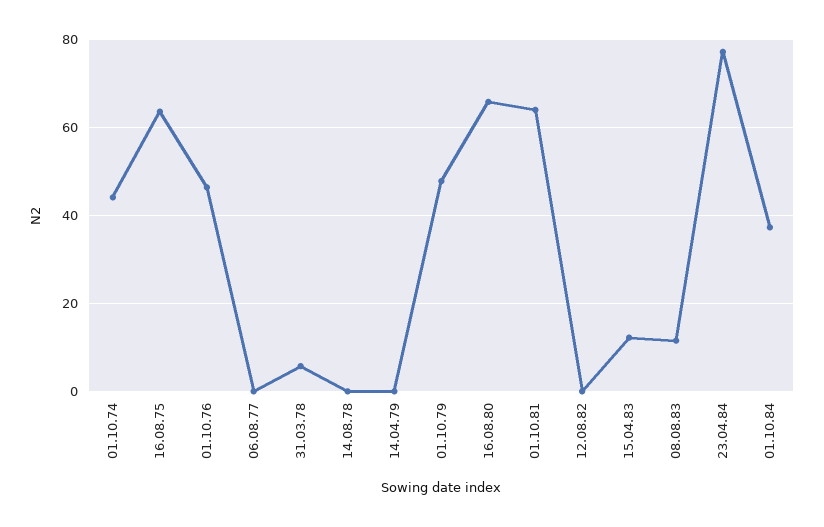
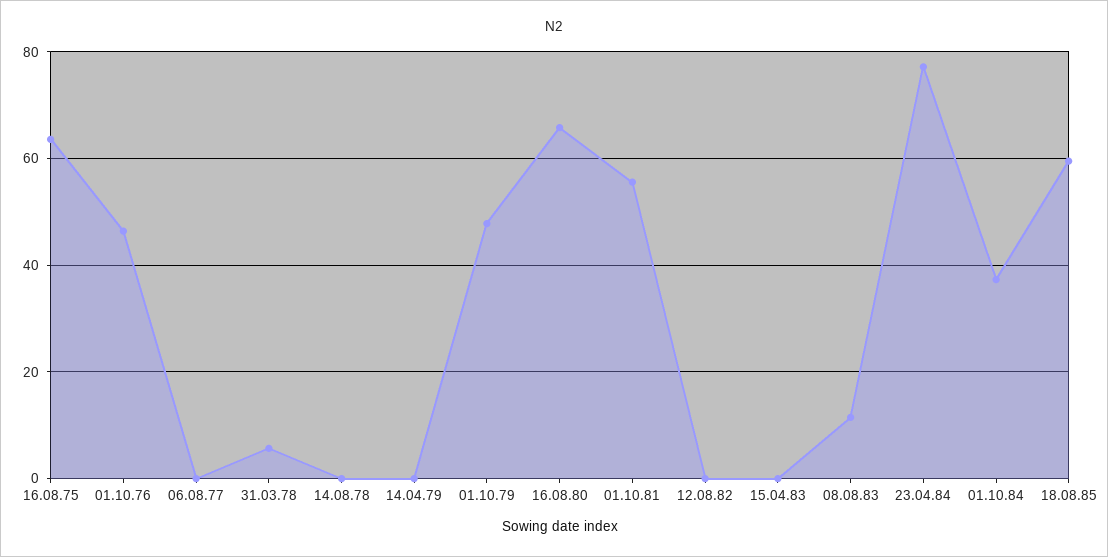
01.10.74: 44 -> none
01.10.81: 64 -> 56
15.04.83: 12 -> 0
18.08.85: none -> 60

